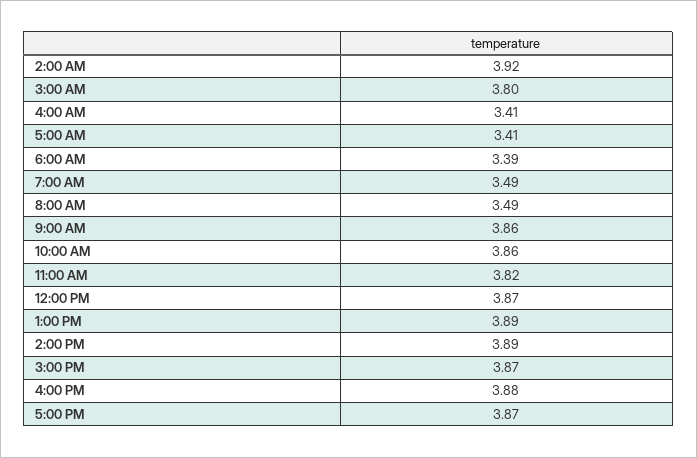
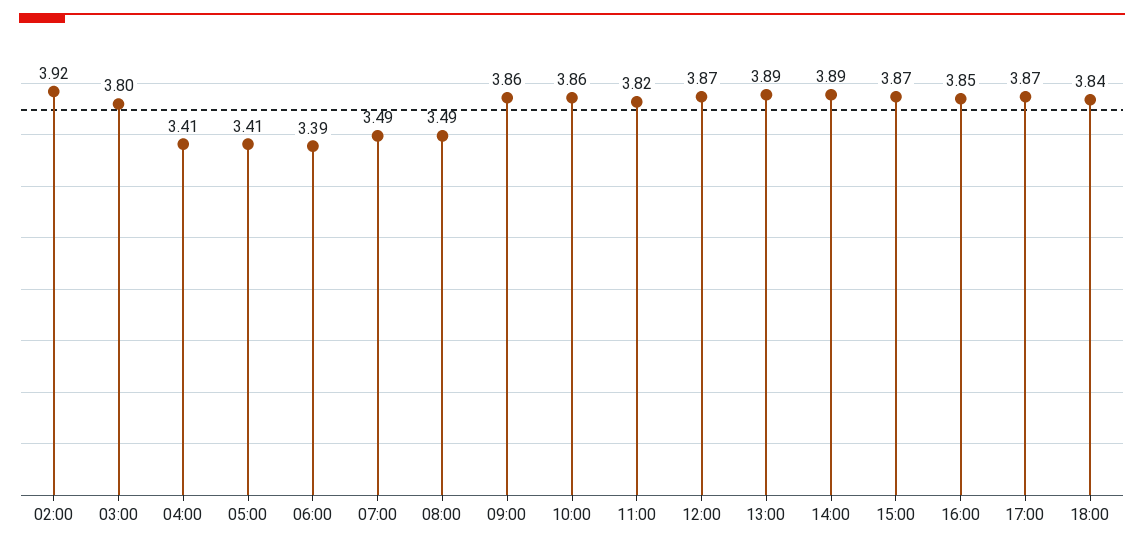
4:00 PM: 3.88 -> 3.85
18:00: none -> 3.84

